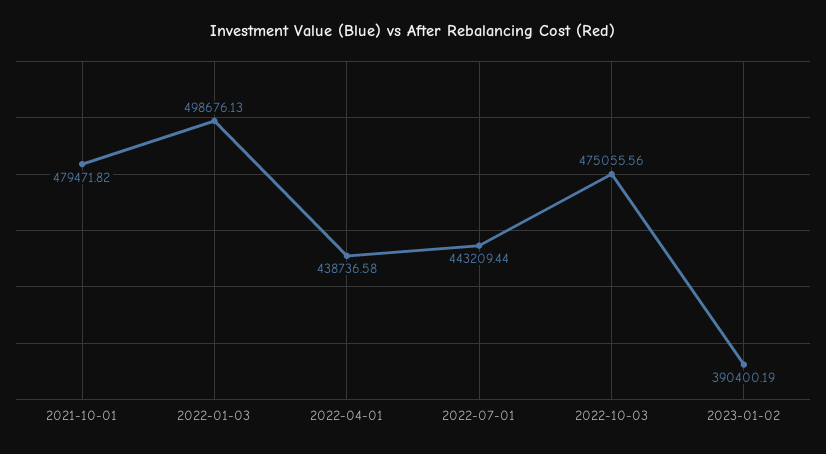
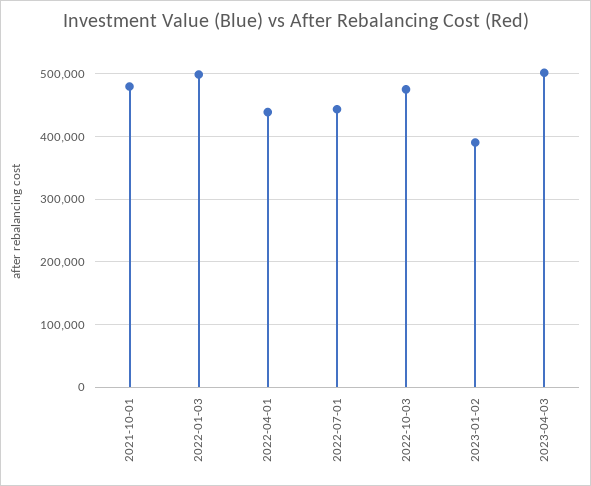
2023-04-03: none -> 500000

